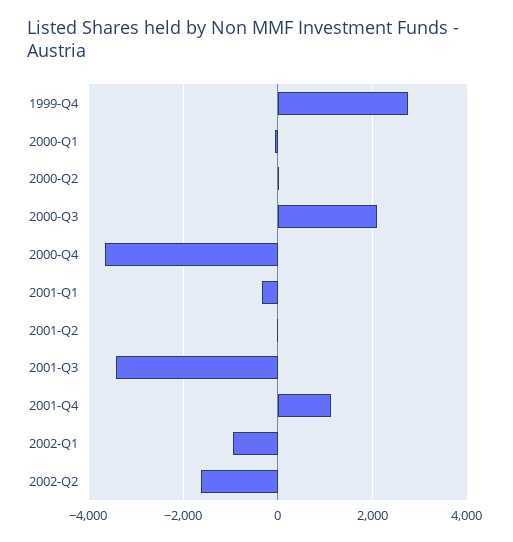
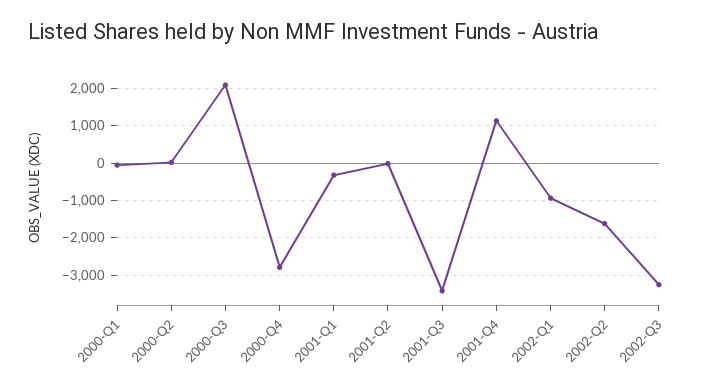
1999-Q4: 2800 -> none
2000-Q4: -3600 -> -2800
2002-Q3: none -> -3200

